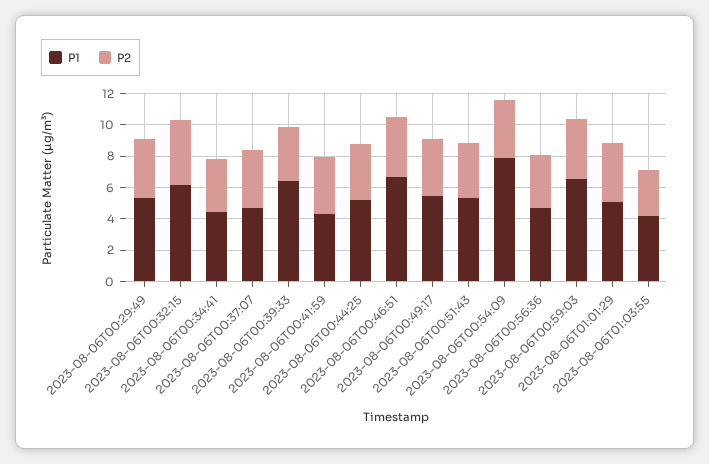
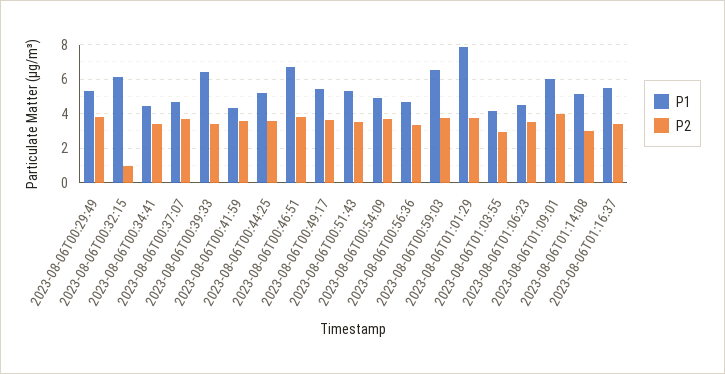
P2, 2023-08-06T00:32:15: 4 -> 1
P1, 2023-08-06T00:54:09: 8 -> 5
P1, 2023-08-06T01:01:29: 5 -> 8
P1, 2023-08-06T01:06:23: none -> 4.5
P2, 2023-08-06T01:06:23: none -> 3.5
P1, 2023-08-06T01:09:01: none -> 6
P2, 2023-08-06T01:09:01: none -> 4
P1, 2023-08-06T01:14:08: none -> 5
P2, 2023-08-06T01:14:08: none -> 3
P1, 2023-08-06T01:16:37: none -> 5.5
P2, 2023-08-06T01:16:37: none -> 3.5

